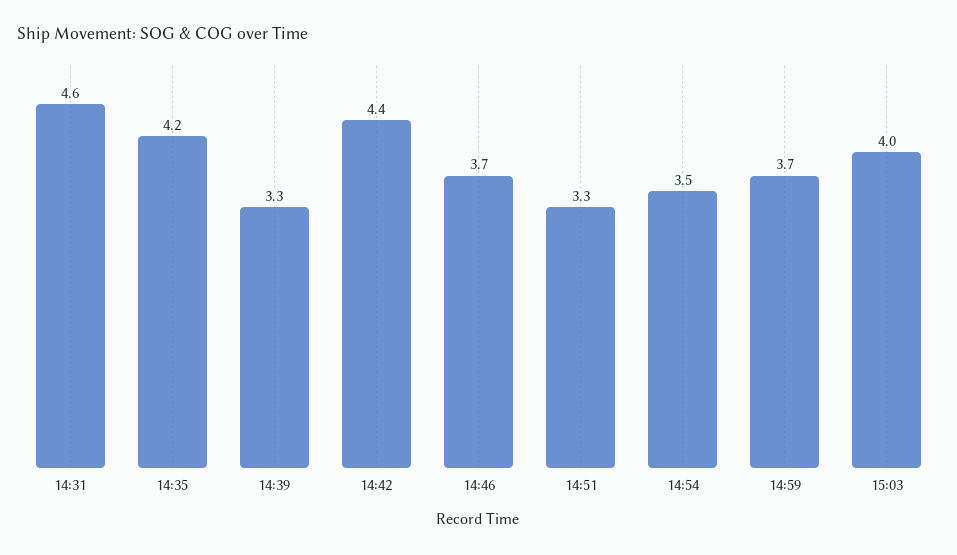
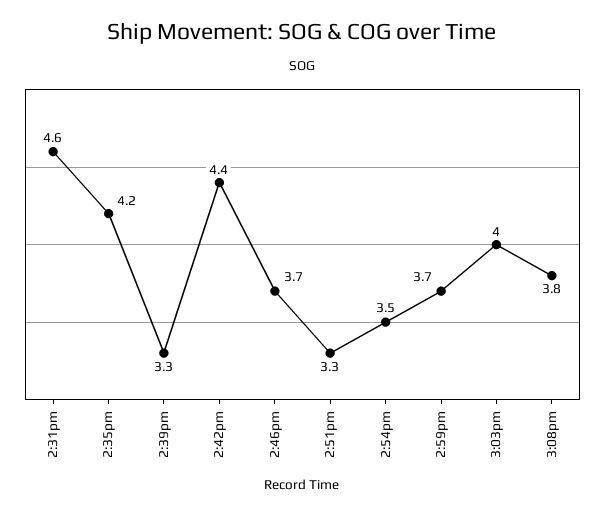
3:08pm: none -> 3.8

